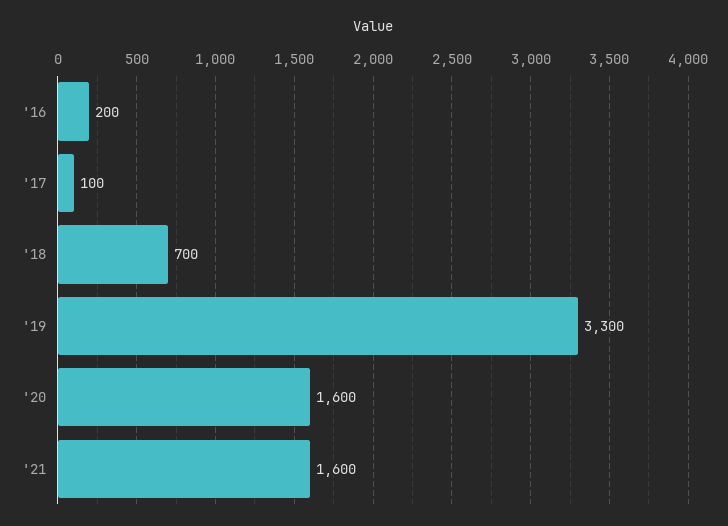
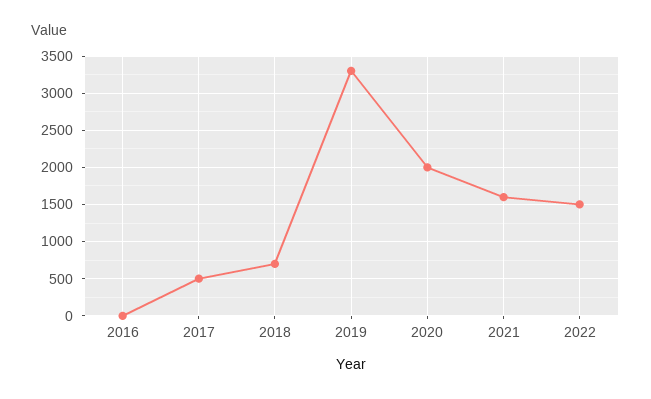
'16: 200 -> 0
'17: 100 -> 500
'20: 1600 -> 2000
2022: none -> 1500

